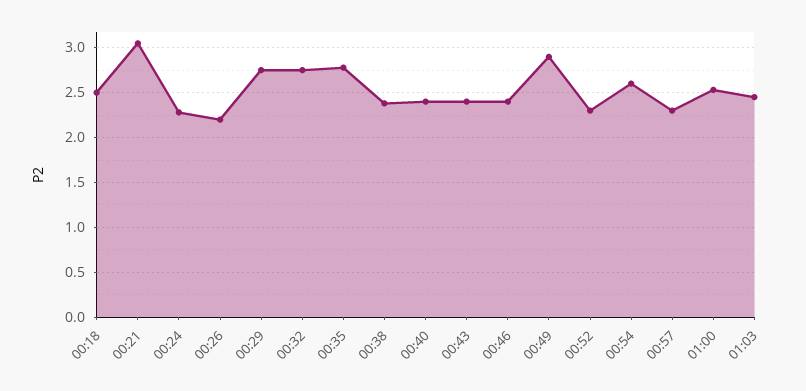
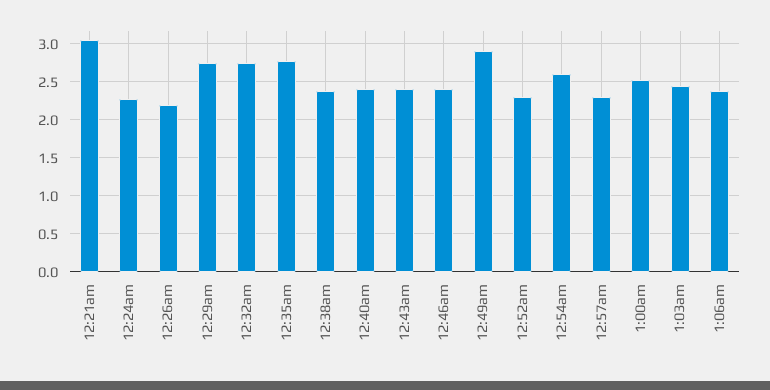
00:18: 2.5 -> none
1:06am: none -> 2.4

